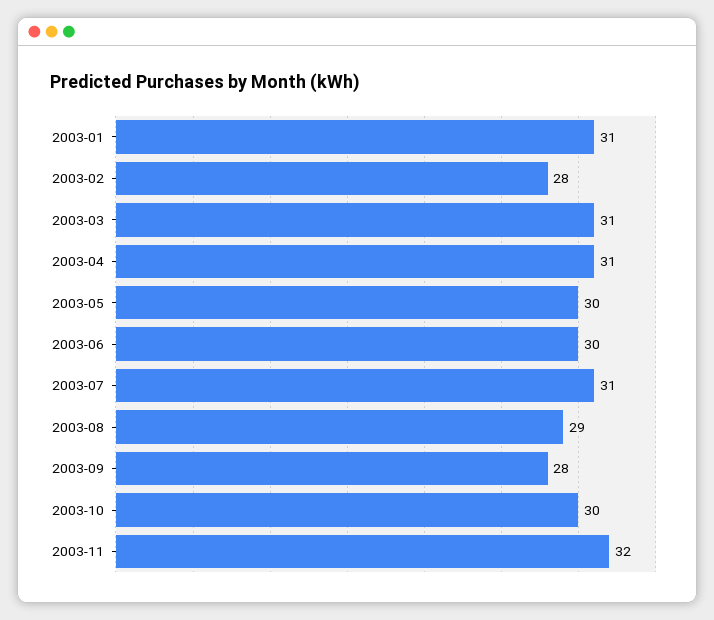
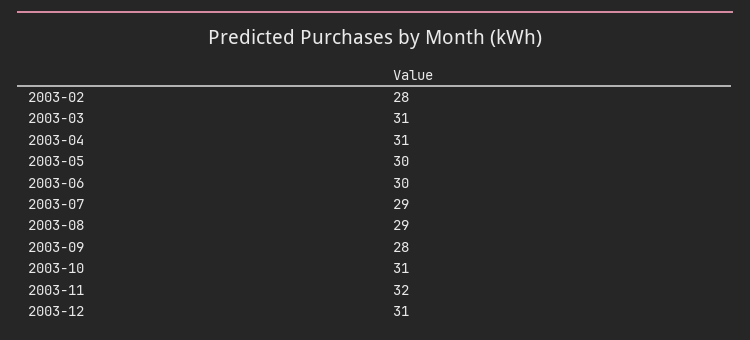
2003-01: 31 -> none
2003-07: 31 -> 29
2003-10: 30 -> 31
2003-12: none -> 31

